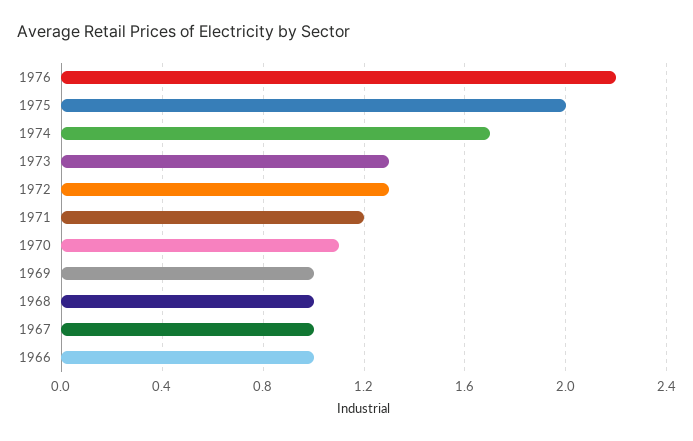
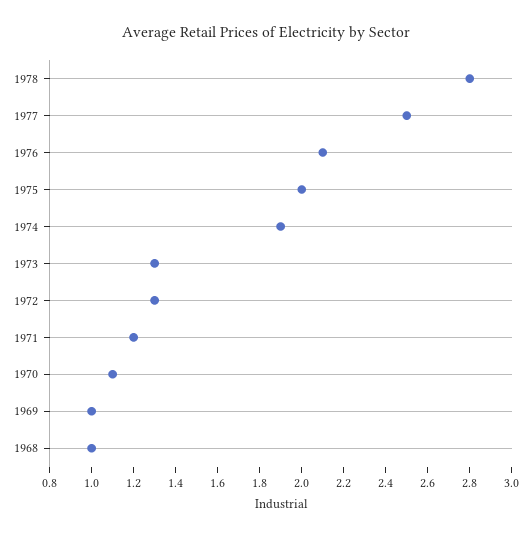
1976: 2.2 -> 2.1
1974: 1.7 -> 1.9
1967: 1 -> none
1966: 1 -> none
1978: none -> 2.8
1977: none -> 2.5

